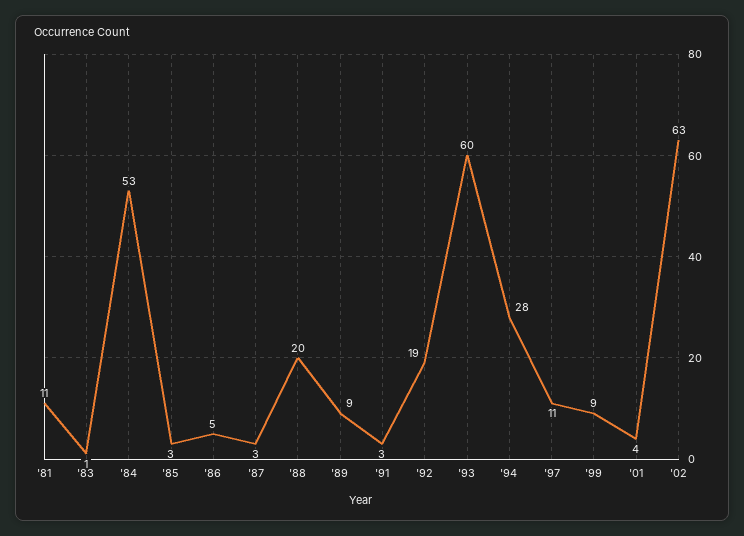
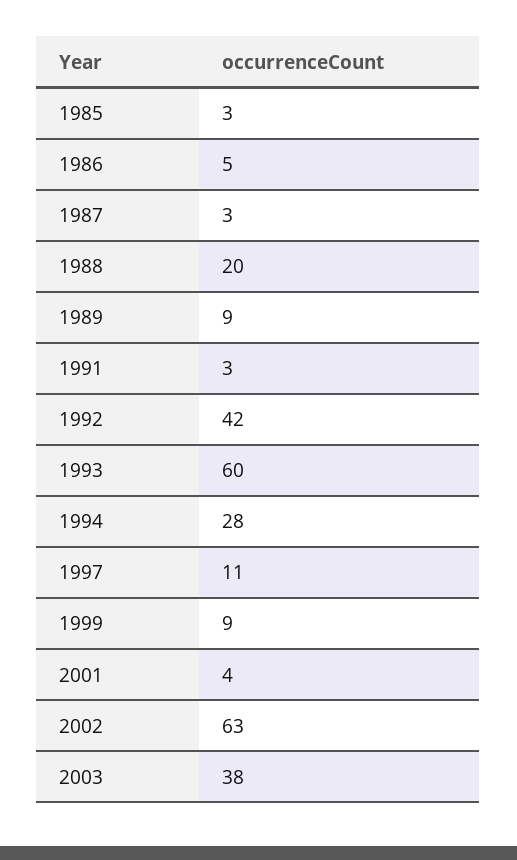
'81: 11 -> none
'83: 1 -> none
'84: 53 -> none
'92: 19 -> 42
2003: none -> 38

